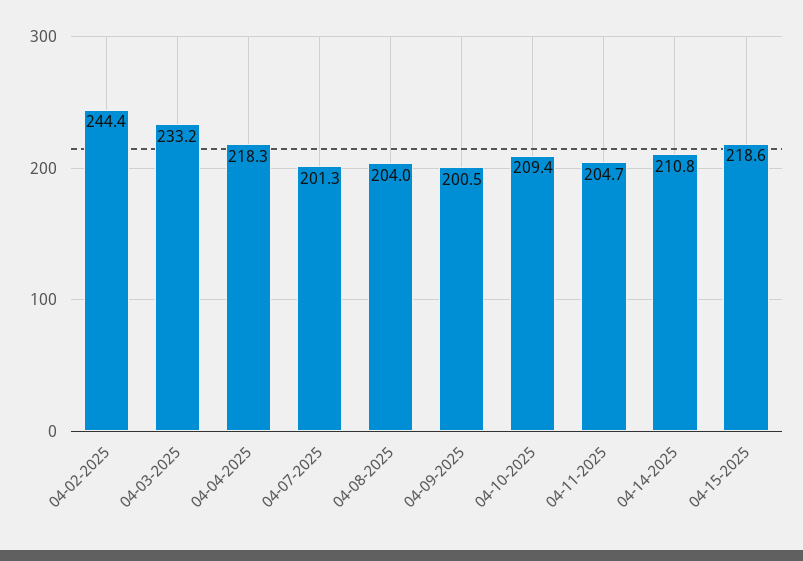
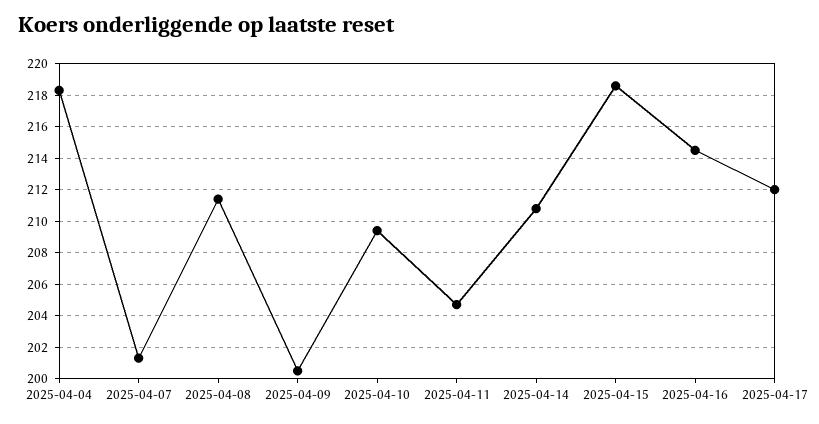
04-02-2025: 244.4 -> none
04-03-2025: 233.2 -> none
04-08-2025: 204 -> 211.5
2025-04-16: none -> 214.5
2025-04-17: none -> 212

